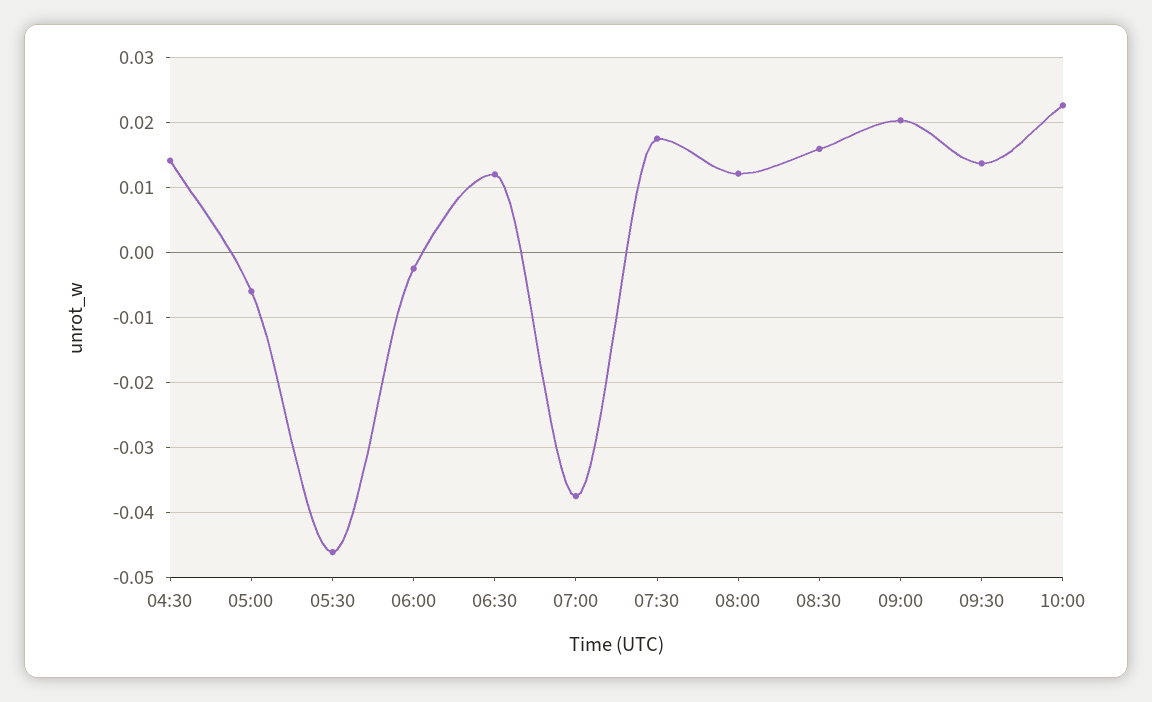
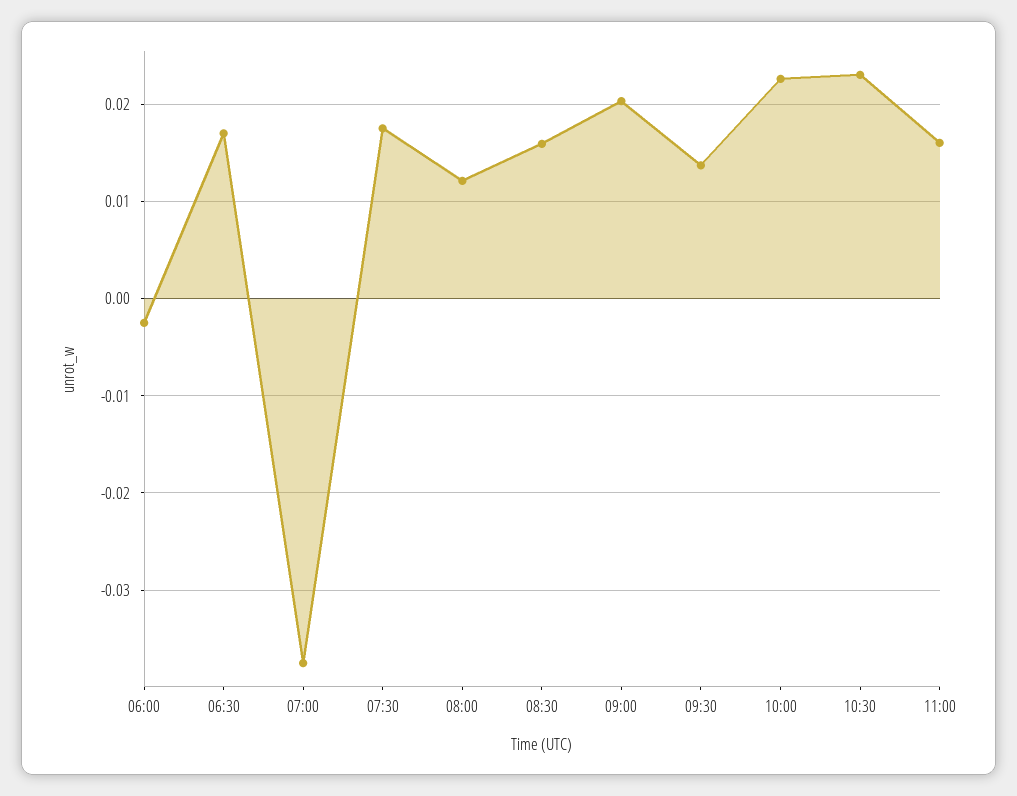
04:30: 0.014 -> none
05:00: -0.006 -> none
05:30: -0.046 -> none
06:30: 0.012 -> 0.017
10:30: none -> 0.023
11:00: none -> 0.016

